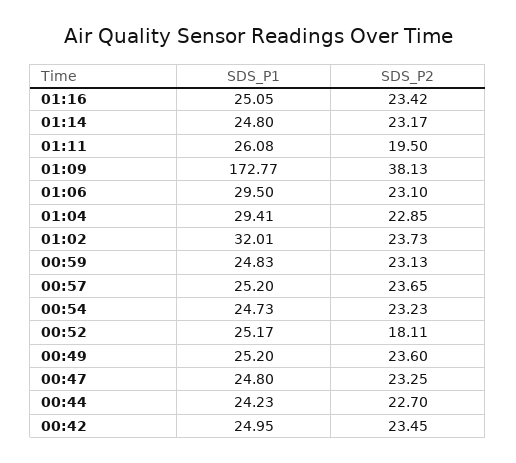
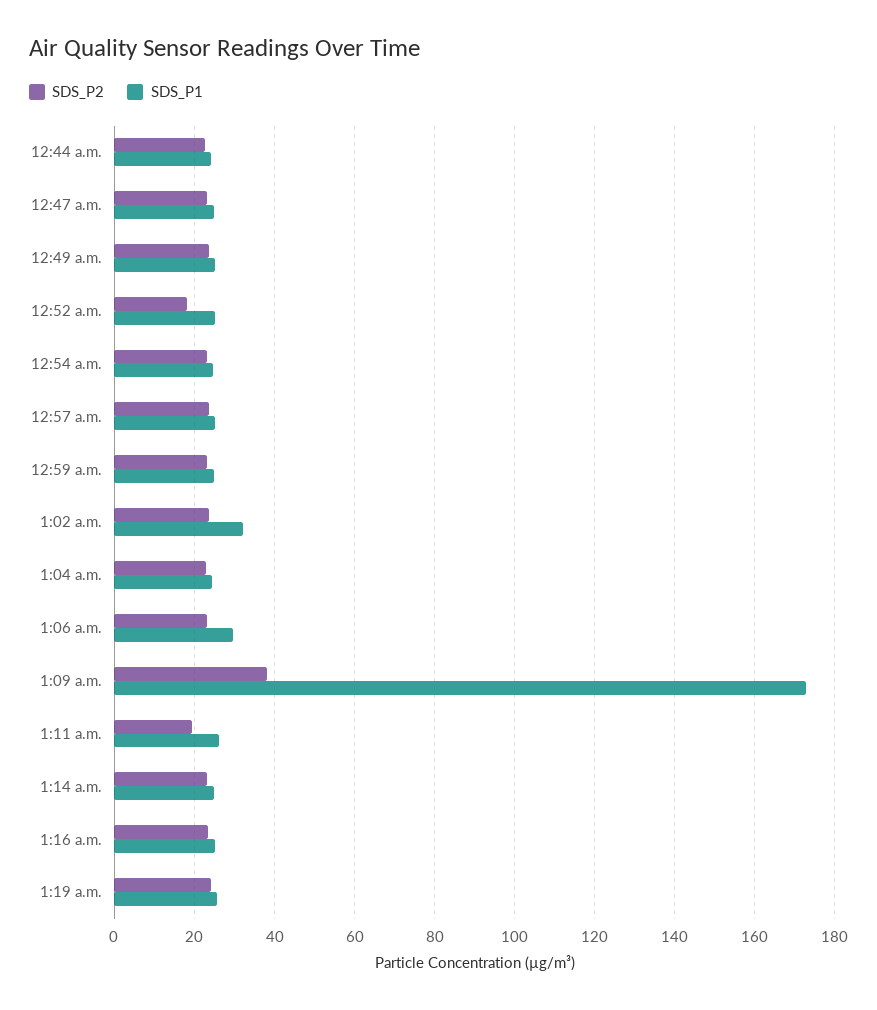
SDS_P1, 01:04: 29.41 -> 24
SDS_P1, 00:42: 24.95 -> none
SDS_P2, 00:42: 23.45 -> none
SDS_P2, 1:19 a.m.: none -> 24
SDS_P1, 1:19 a.m.: none -> 26

